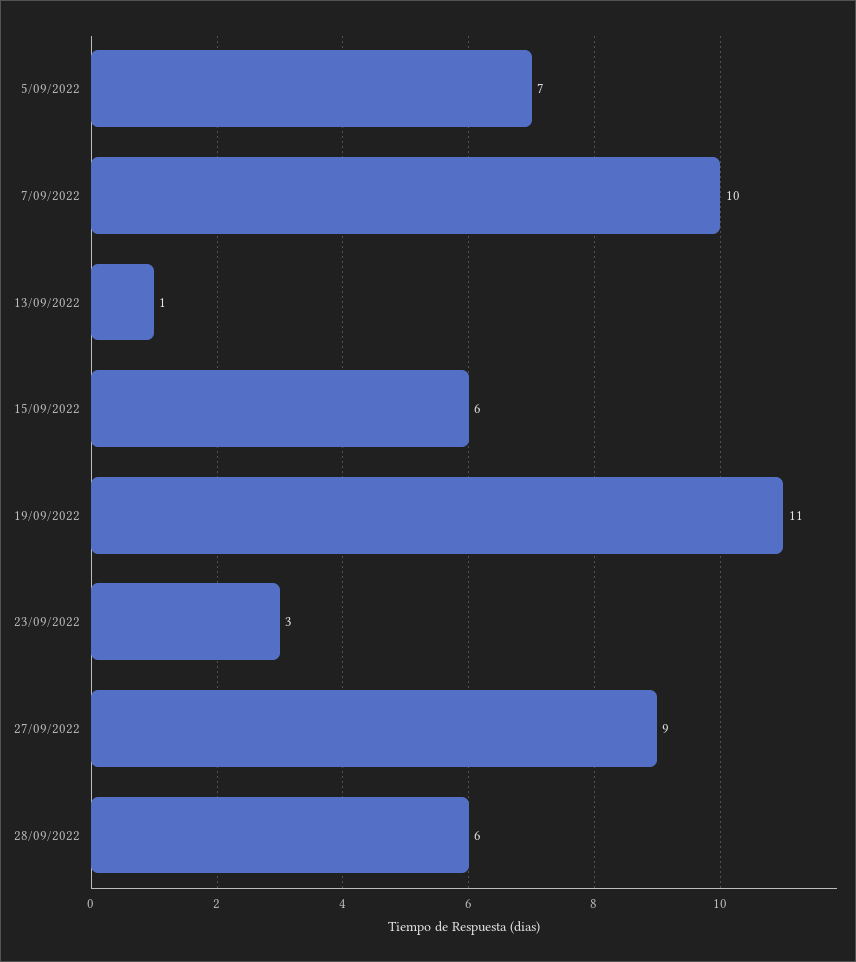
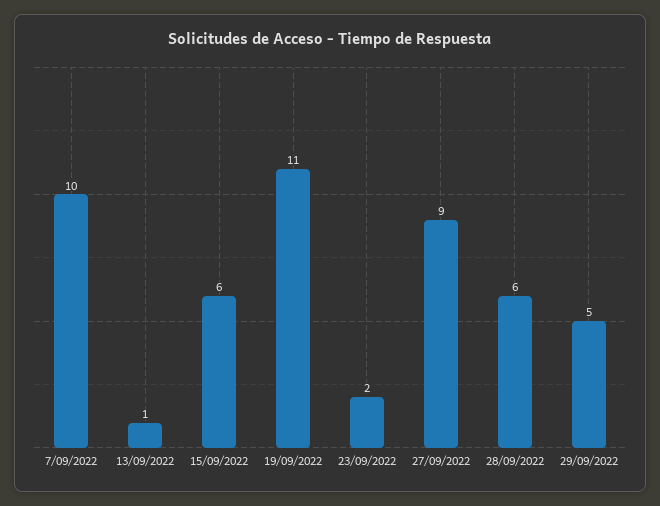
5/09/2022: 7 -> none
23/09/2022: 3 -> 2
29/09/2022: none -> 5

